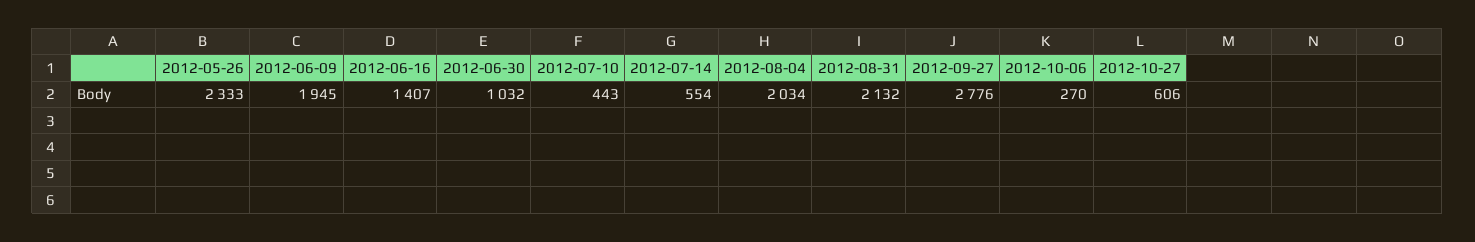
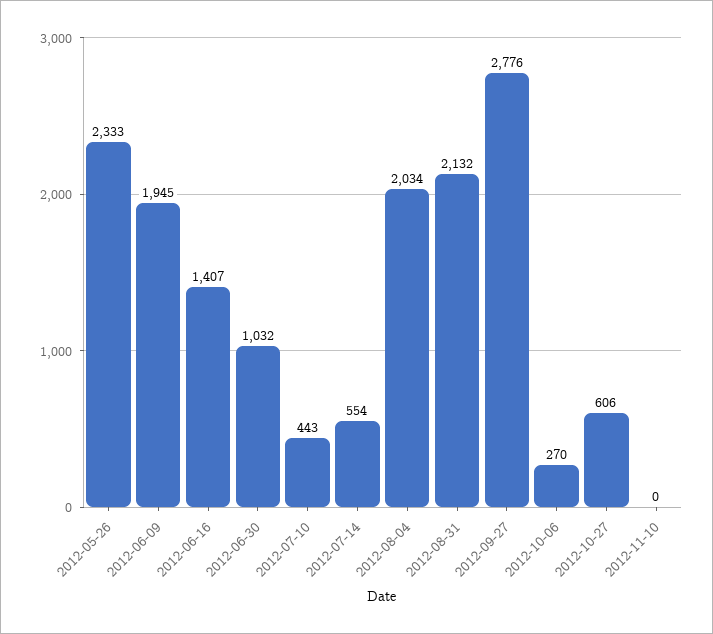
2012-11-10: none -> 0

